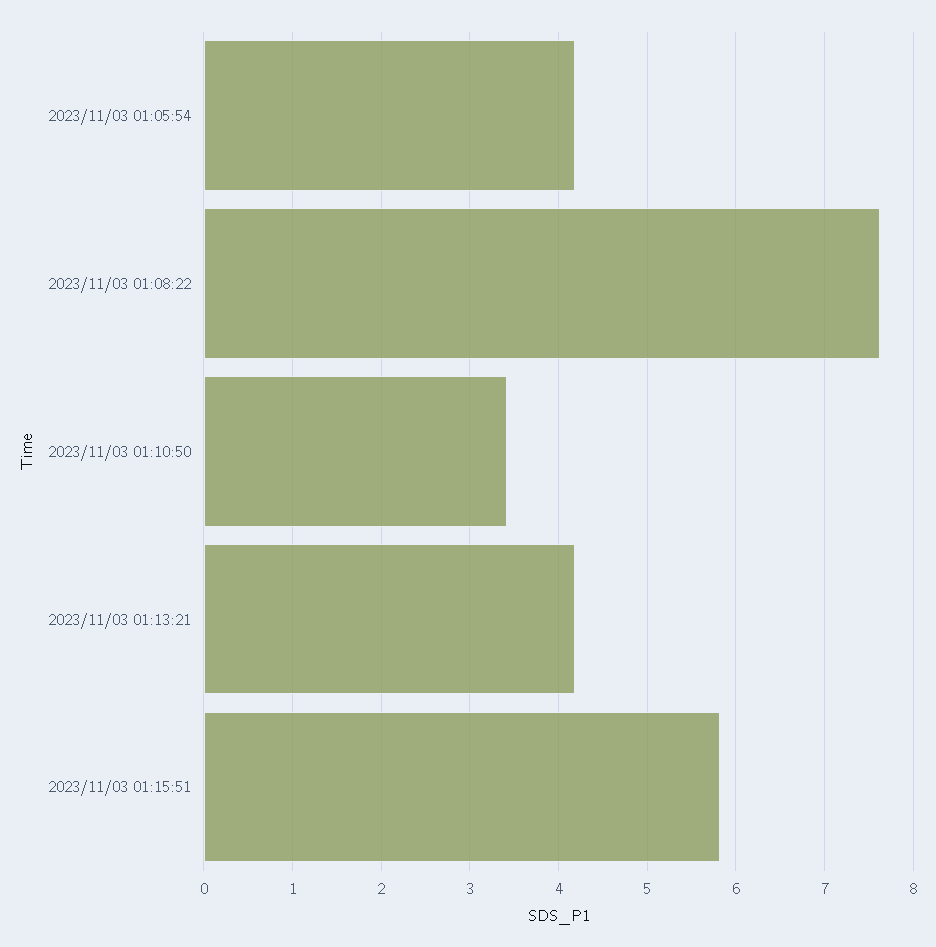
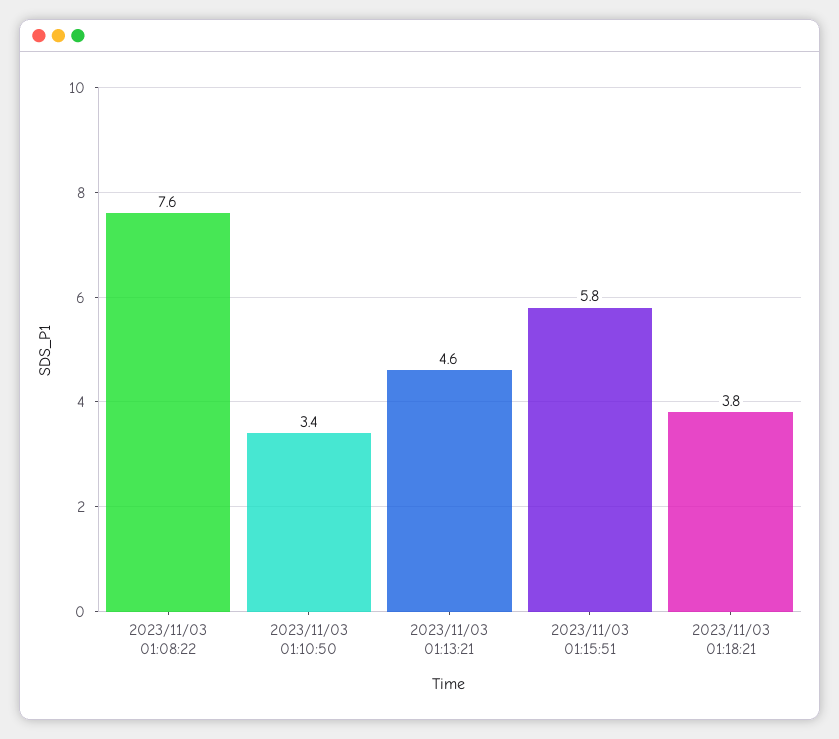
2023/11/03 01:05:54: 4.2 -> none
2023/11/03 01:13:21: 4.2 -> 4.6
2023/11/03 01:18:21: none -> 3.8

